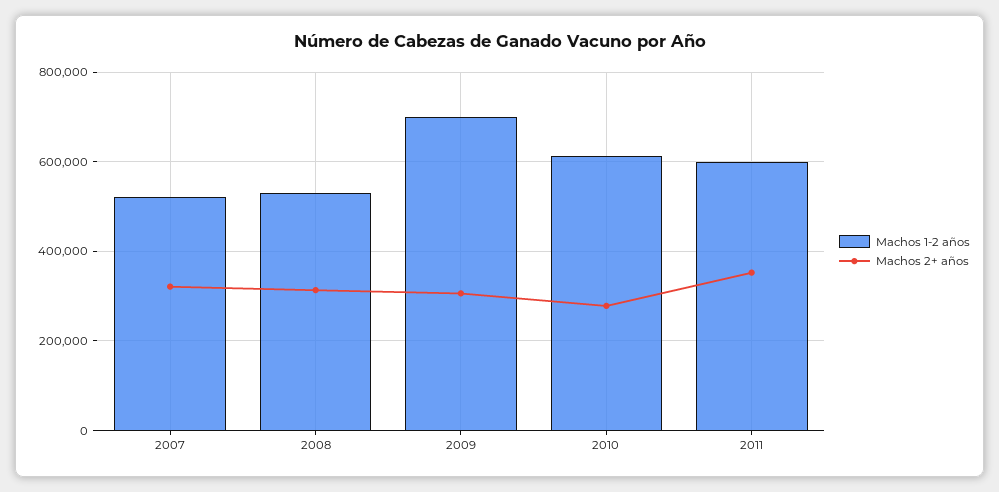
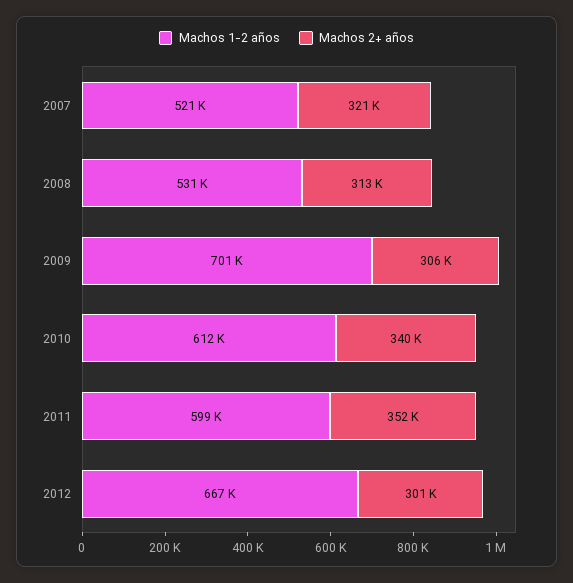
Machos 2+ años, 2010: 280000 -> 340000
Machos 1-2 años, 2012: none -> 667000
Machos 2+ años, 2012: none -> 301000

